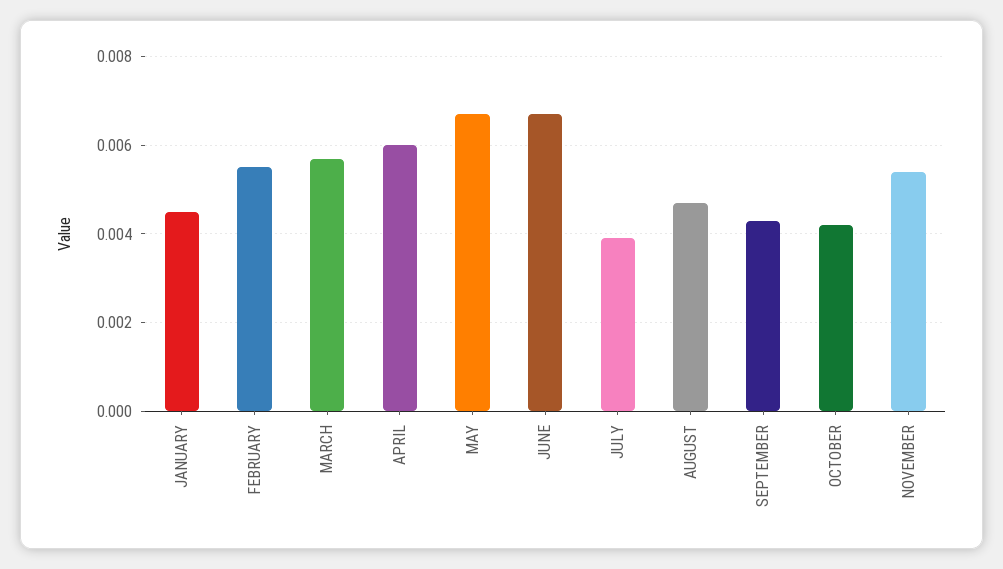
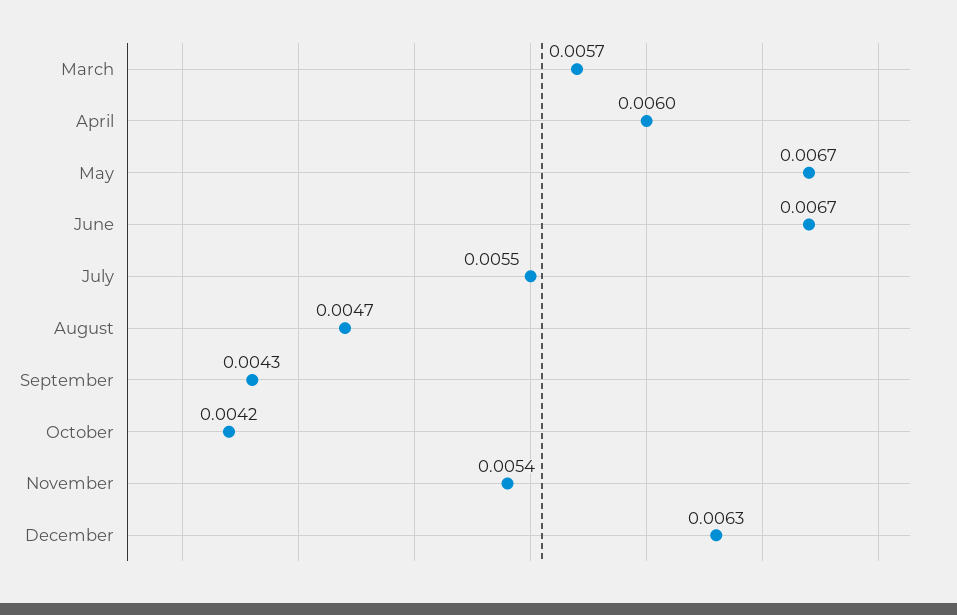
JANUARY: 0.0045 -> none
FEBRUARY: 0.0055 -> none
JULY: 0.004 -> 0.0055
December: none -> 0.0063

